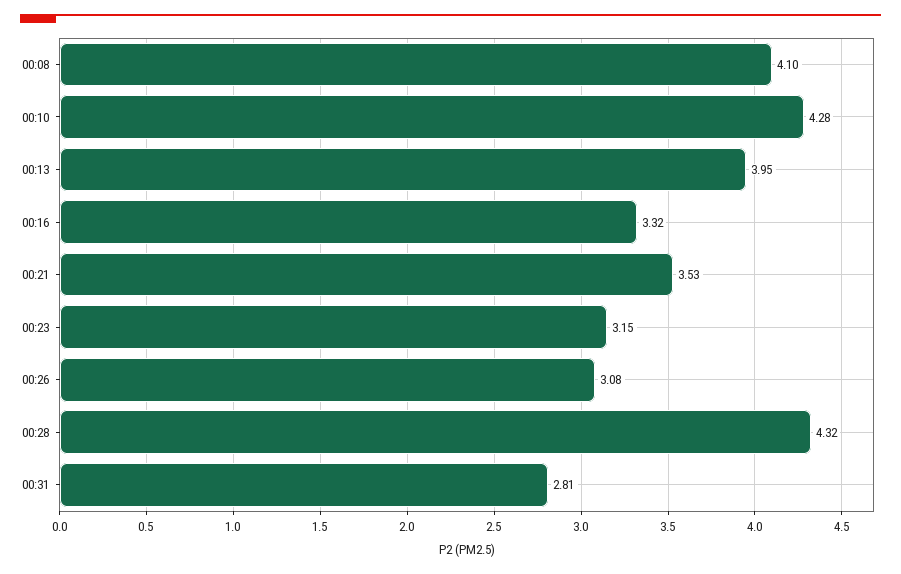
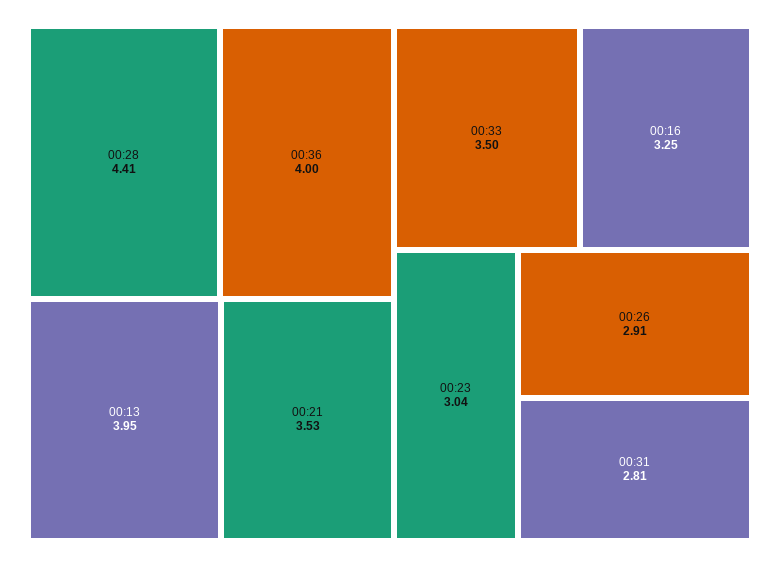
00:08: 4.1 -> none
00:10: 4.28 -> none
00:16: 3.32 -> 3.25
00:23: 3.15 -> 3.04
00:26: 3.08 -> 2.91
00:28: 4.32 -> 4.41
00:36: none -> 4
00:33: none -> 3.5

